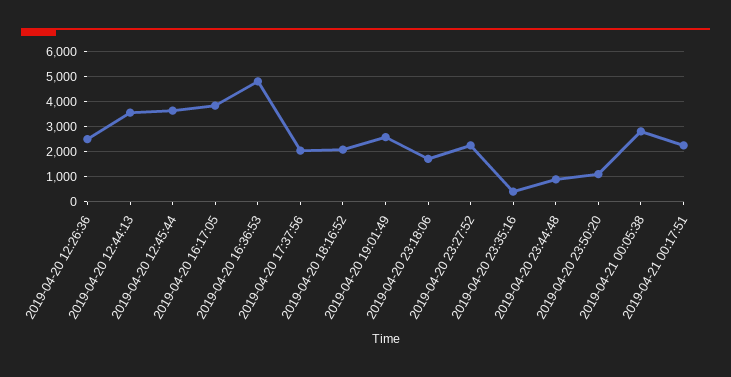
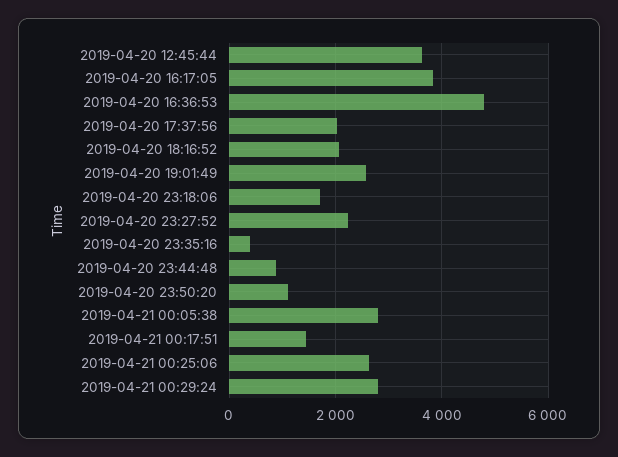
2019-04-20 12:26:36: 2500 -> none
2019-04-20 12:44:13: 3500 -> none
2019-04-21 00:17:51: 2250 -> 1400
2019-04-21 00:25:06: none -> 2600
2019-04-21 00:29:24: none -> 2800

